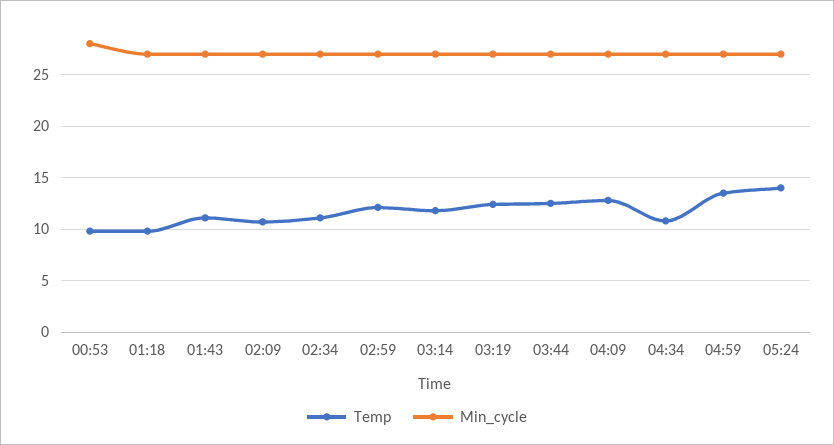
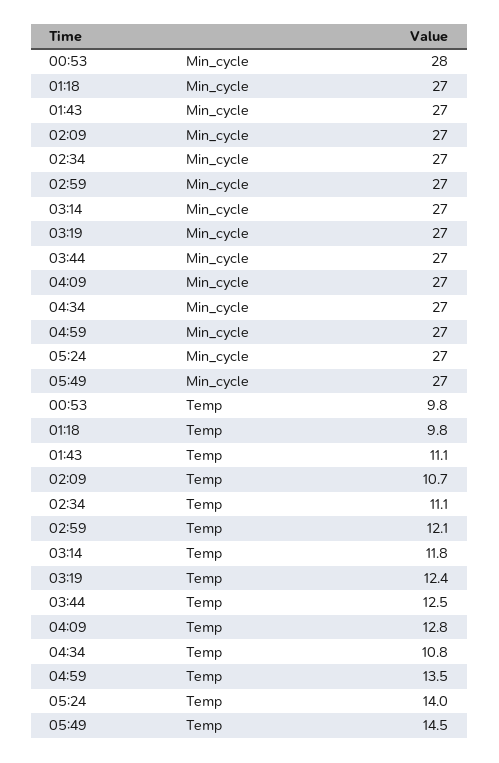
Min_cycle, 05:49: none -> 27
Temp, 05:49: none -> 14.5

